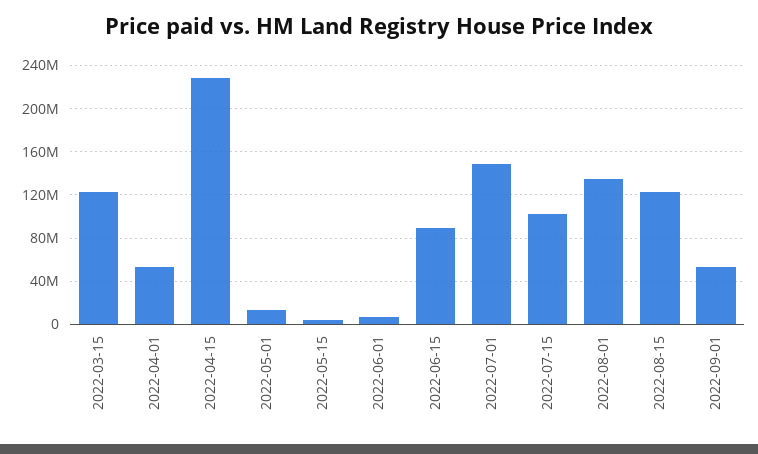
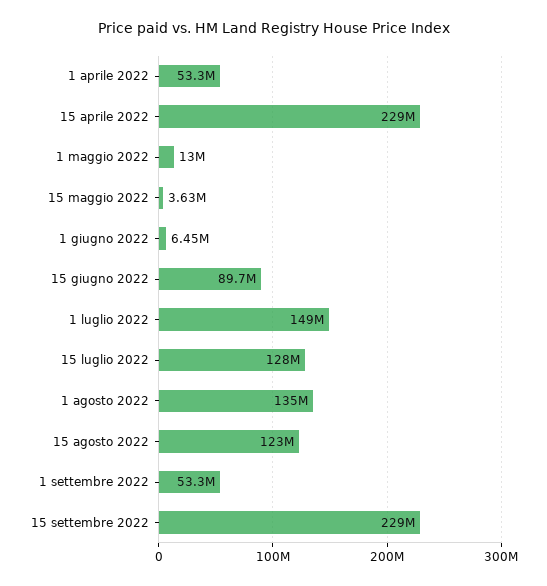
2022-03-15: 120000000 -> none
2022-07-15: 100000000 -> 128000000
15 settembre 2022: none -> 229000000

